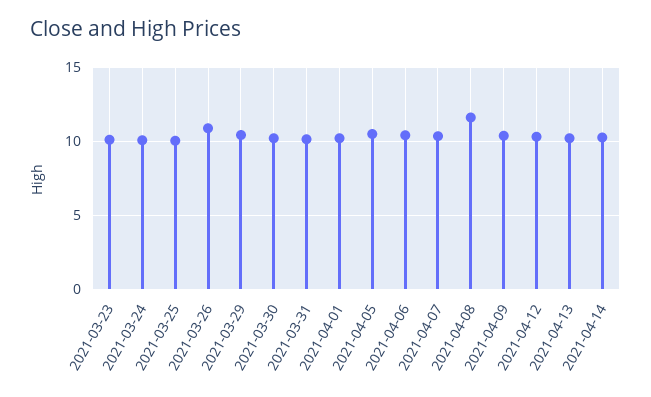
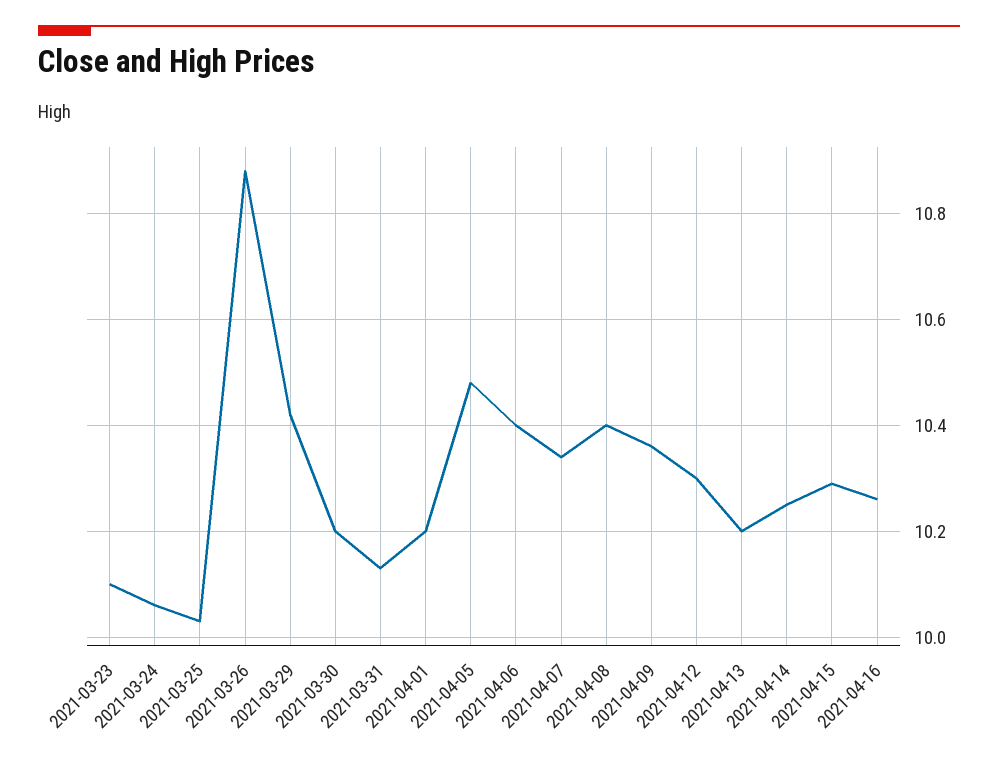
2021-04-08: 11.5 -> 10.4
2021-04-15: none -> 10.3
2021-04-16: none -> 10.25

